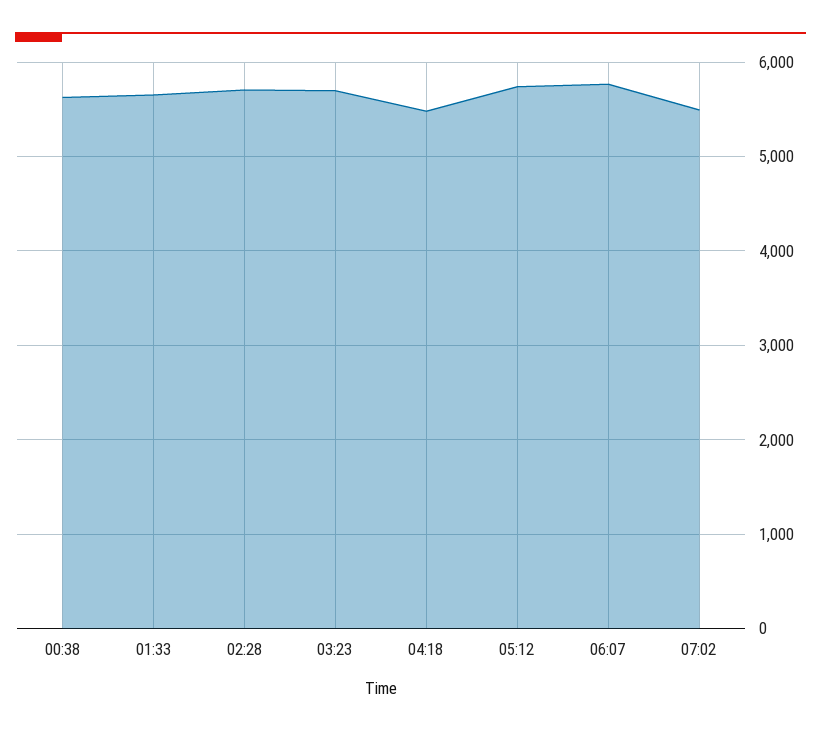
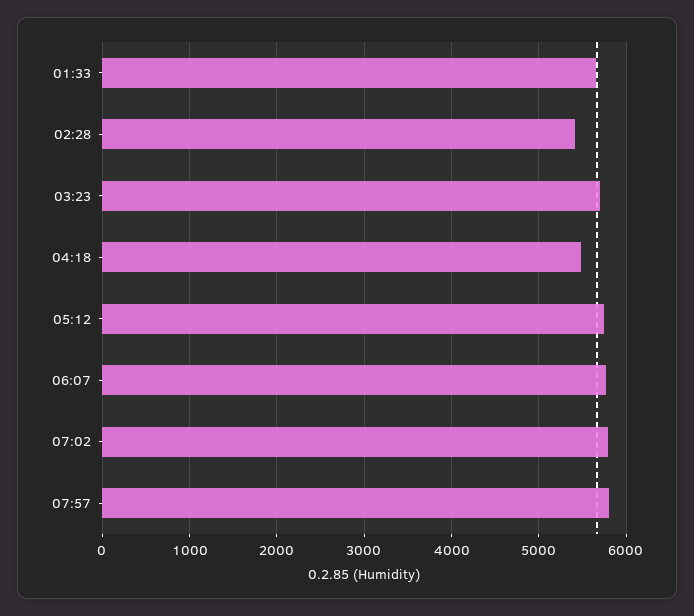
00:38: 5600 -> none
02:28: 5700 -> 5400
07:02: 5500 -> 5800
07:57: none -> 5800

